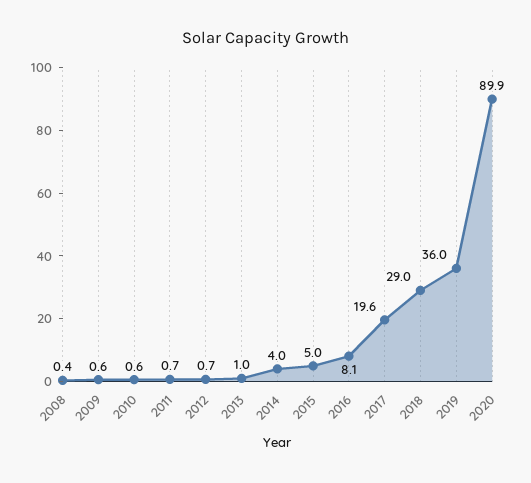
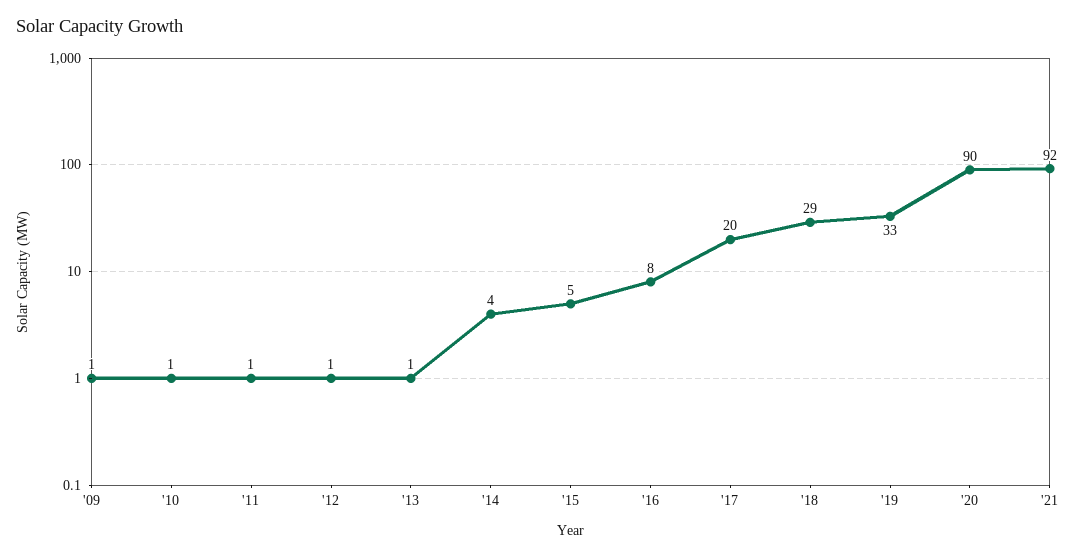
2008: 0.4 -> none
2019: 36 -> 33
'21: none -> 92

